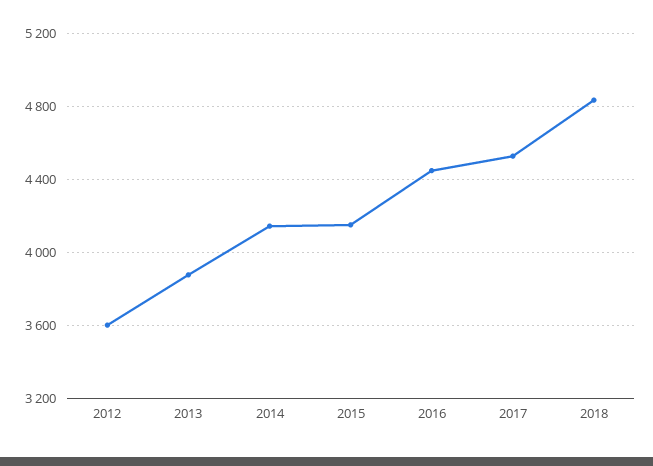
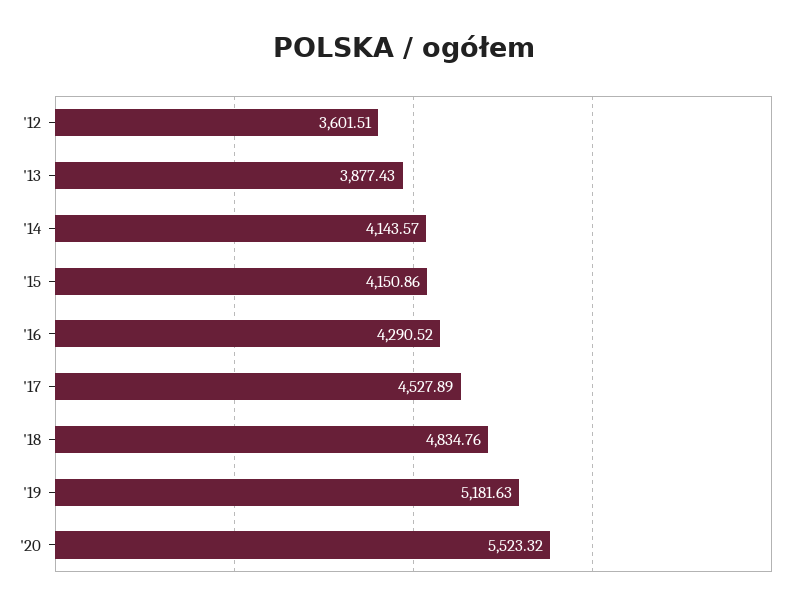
2016: 4450 -> 4290.52
'19: none -> 5181.63
'20: none -> 5523.32

